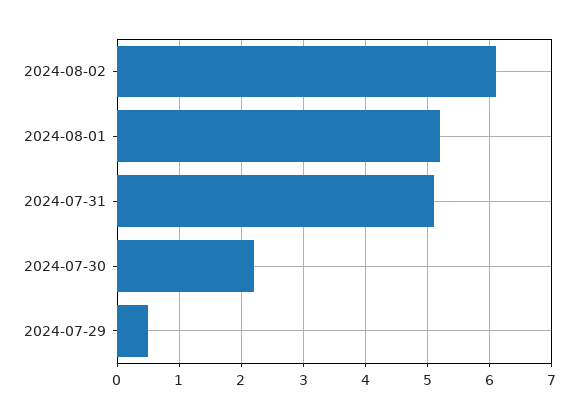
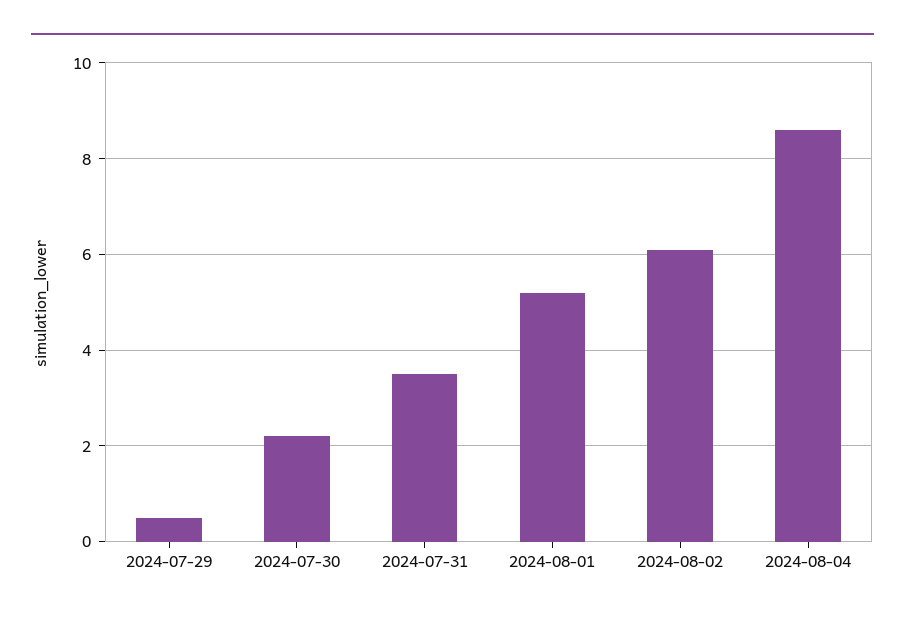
2024-07-31: 5.1 -> 3.5
2024-08-04: none -> 8.5

